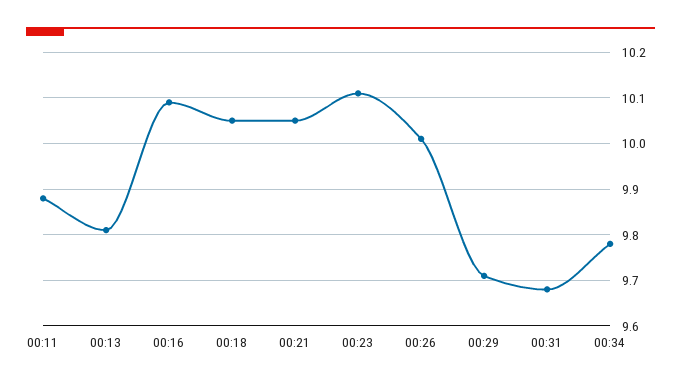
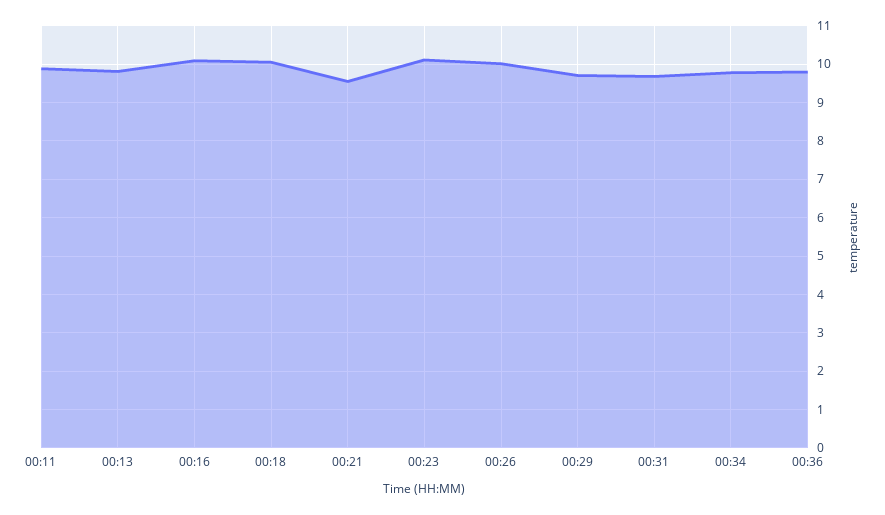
00:21: 10.05 -> 9.6
00:36: none -> 9.8

